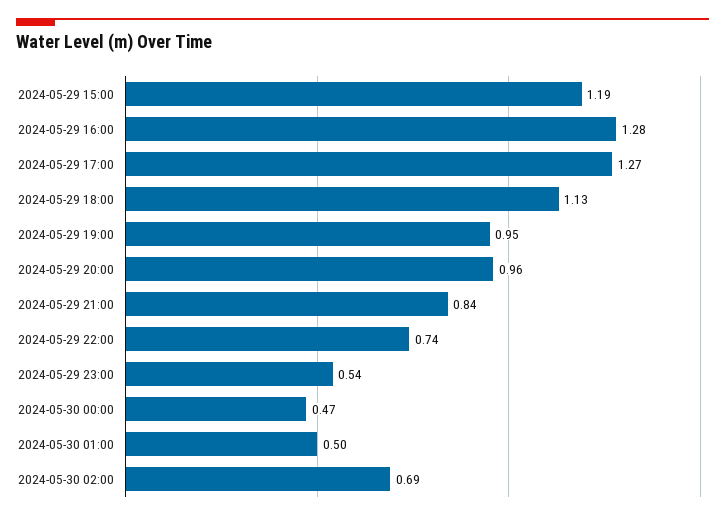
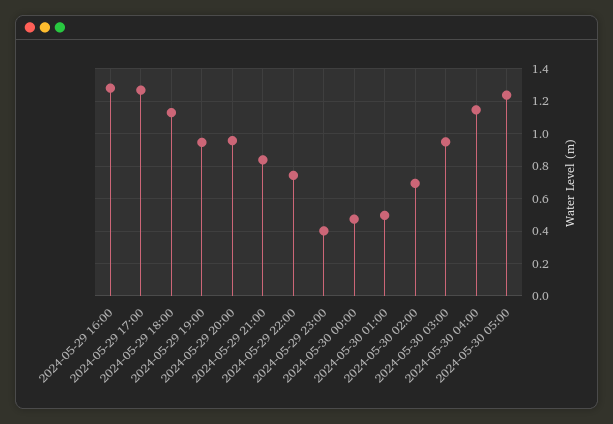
2024-05-29 15:00: 1.19 -> none
2024-05-29 23:00: 0.54 -> 0.4
2024-05-30 03:00: none -> 0.95
2024-05-30 04:00: none -> 1.15
2024-05-30 05:00: none -> 1.25

